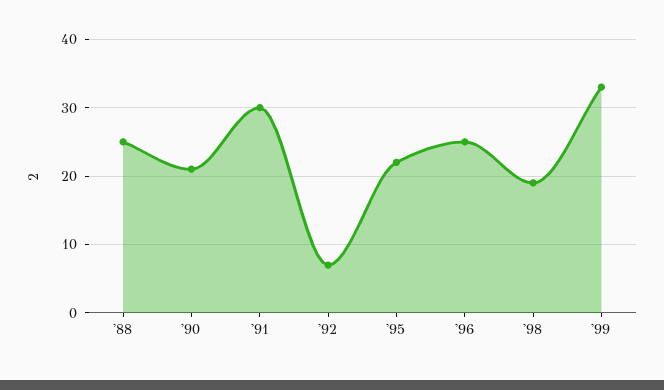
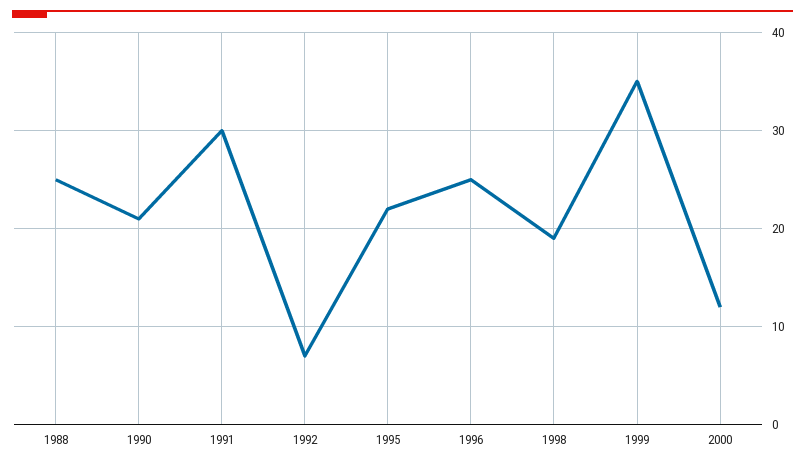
'99: 33 -> 35
2000: none -> 12

